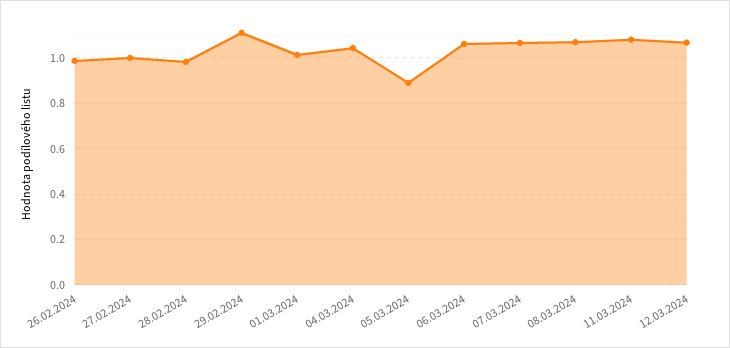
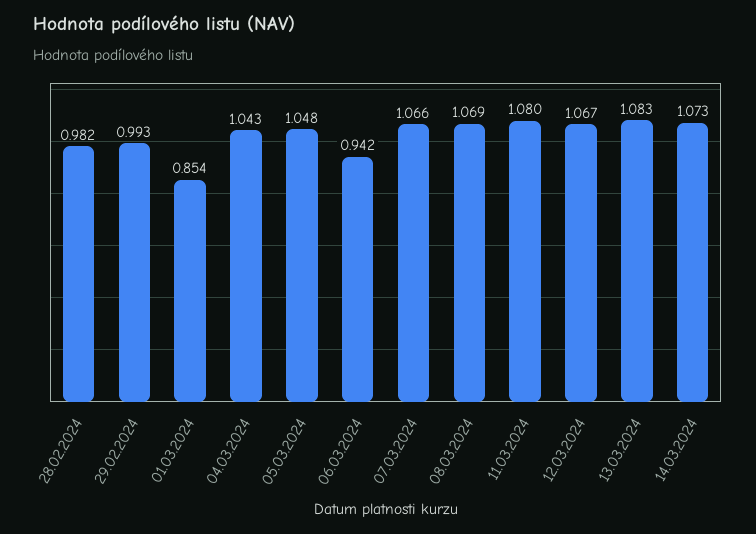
26.02.2024: 1 -> none
27.02.2024: 1 -> none
29.02.2024: 1.1 -> 0.993
01.03.2024: 1 -> 0.854
05.03.2024: 0.9 -> 1.048
06.03.2024: 1.05 -> 0.942
13.03.2024: none -> 1.083
14.03.2024: none -> 1.073

